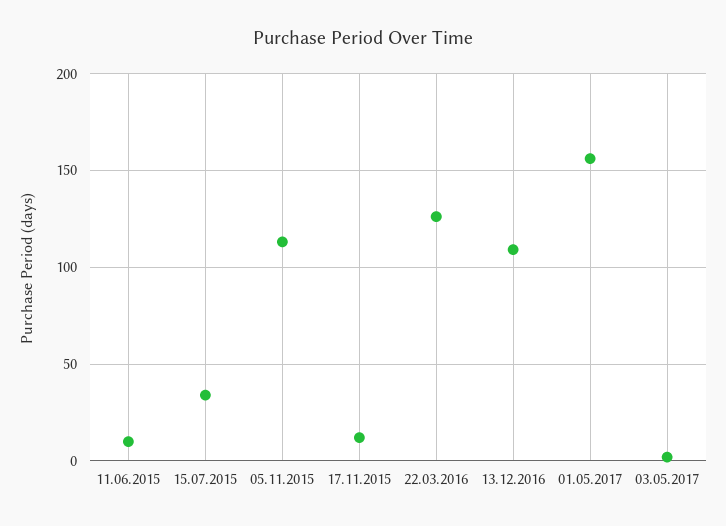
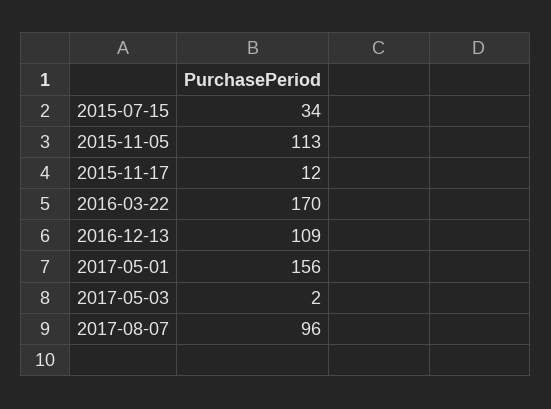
11.06.2015: 10 -> none
22.03.2016: 125 -> 170
2017-08-07: none -> 96

